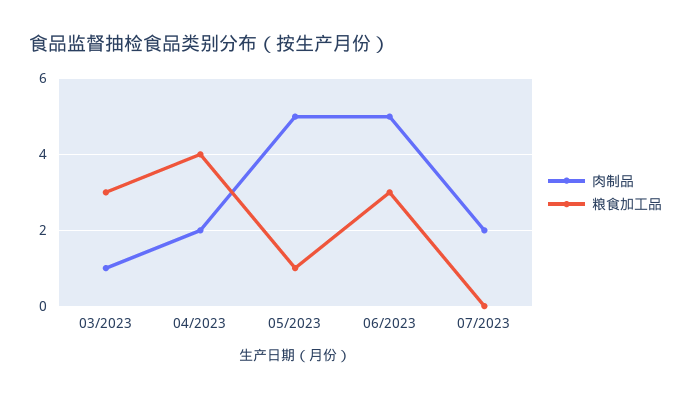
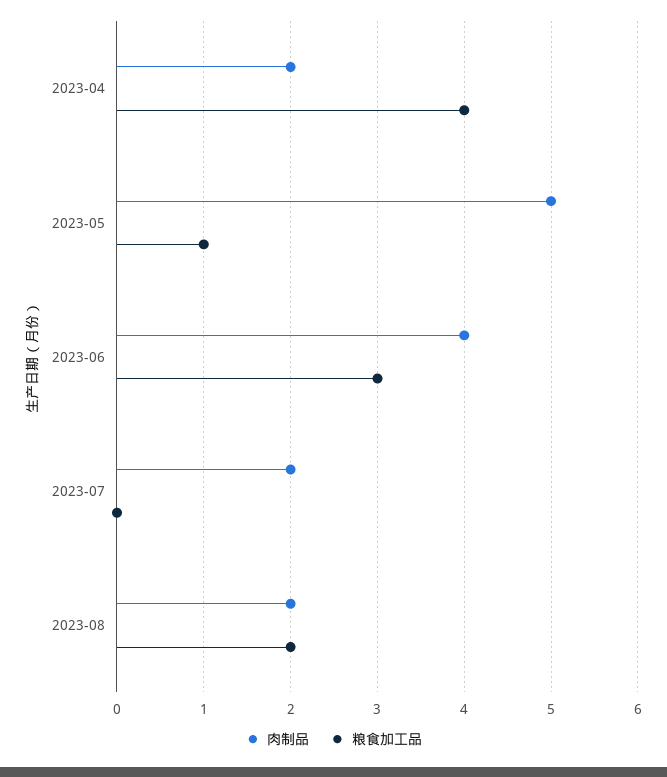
肉制品, 03/2023: 1 -> none
粮食加工品, 03/2023: 3 -> none
肉制品, 06/2023: 5 -> 4
肉制品, 2023-08: none -> 2
粮食加工品, 2023-08: none -> 2

